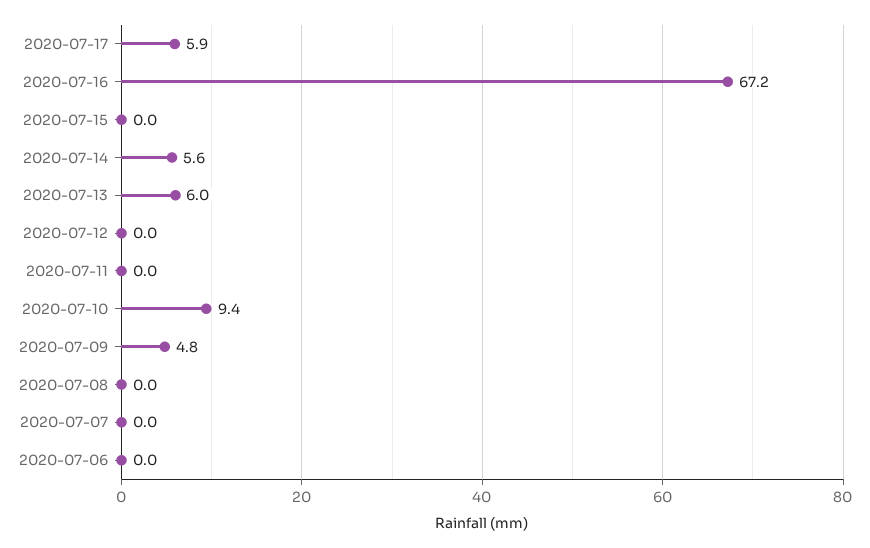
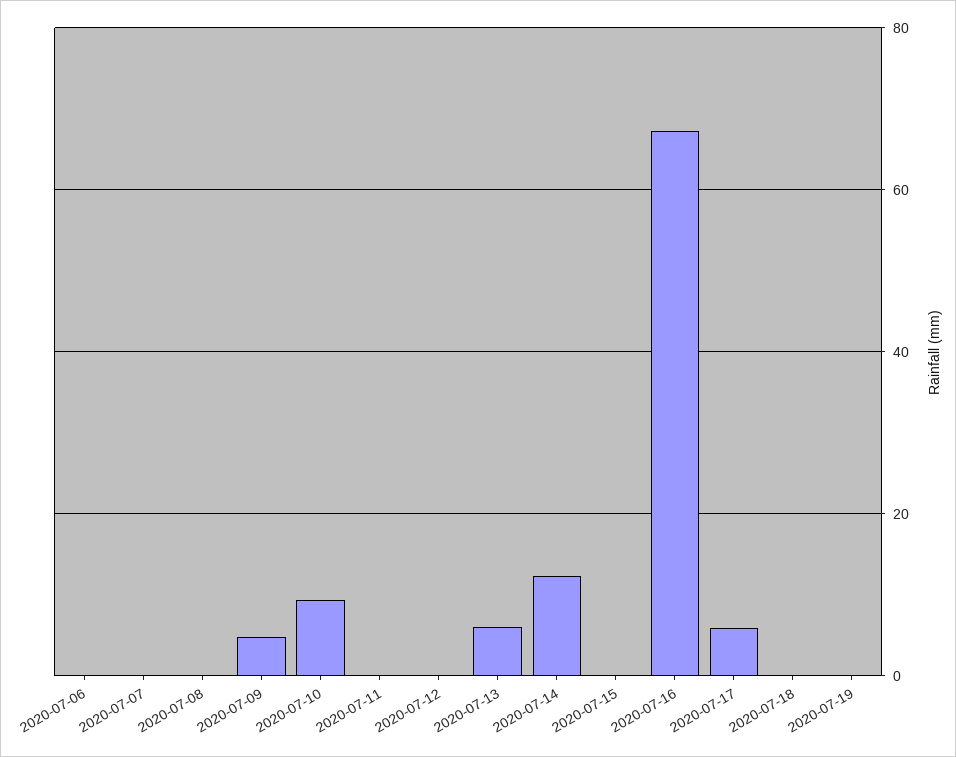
2020-07-14: 5.6 -> 12
2020-07-18: none -> 0
2020-07-19: none -> 0

